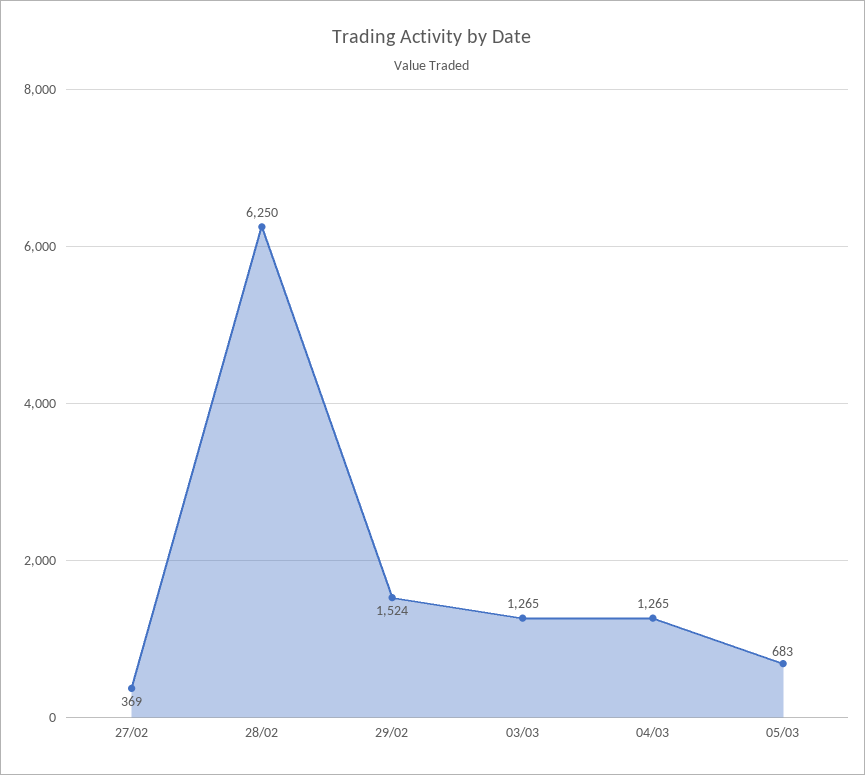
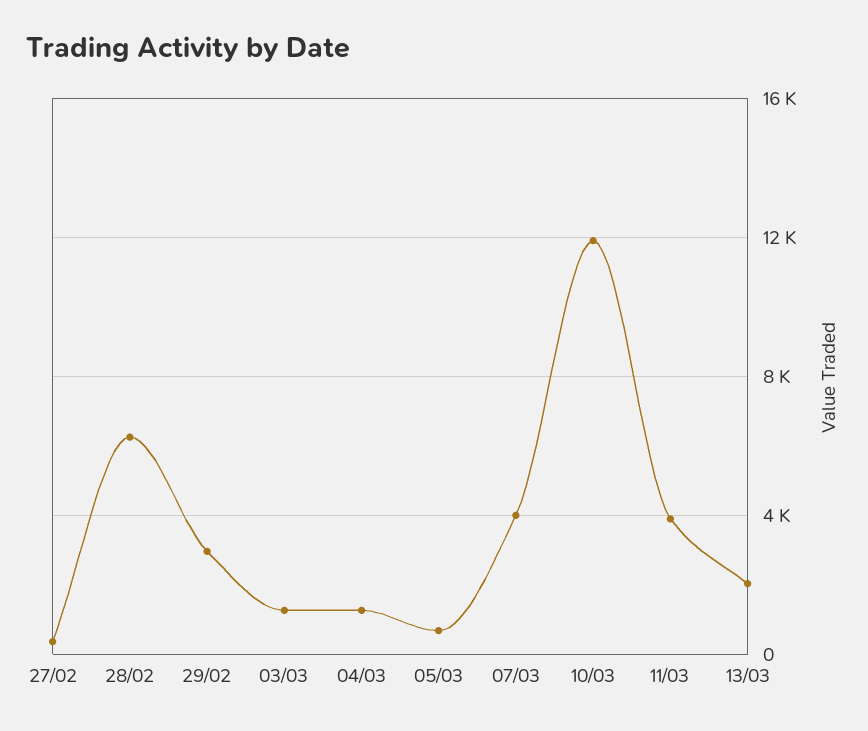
29/02: 1524 -> 3000
07/03: none -> 4000
10/03: none -> 12000
11/03: none -> 4000
13/03: none -> 2000

